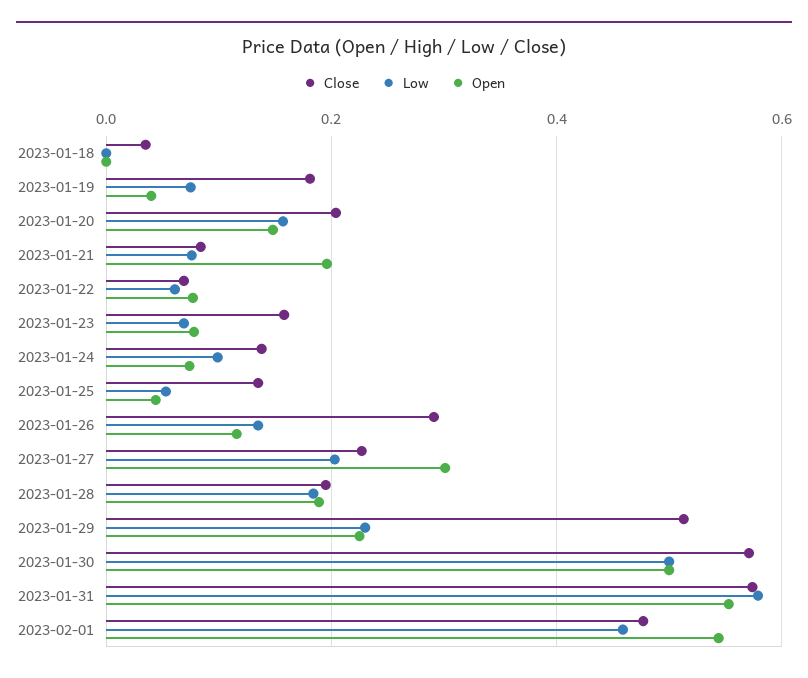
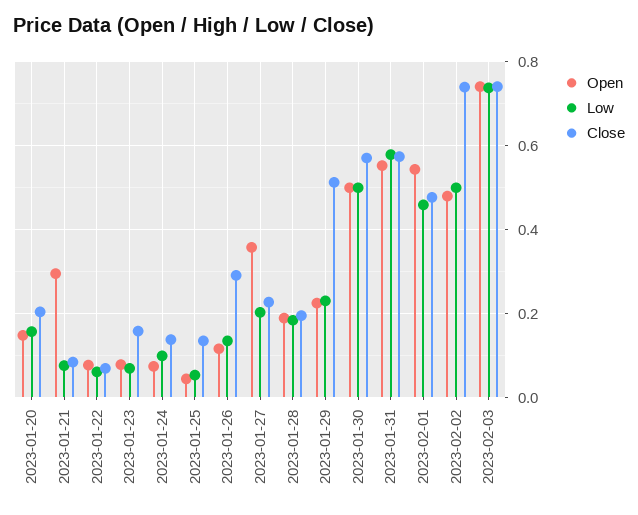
Close, 2023-01-18: 0.04 -> none
Low, 2023-01-18: 0 -> none
Open, 2023-01-18: 0 -> none
Close, 2023-01-19: 0.18 -> none
Low, 2023-01-19: 0.08 -> none
Open, 2023-01-19: 0.04 -> none
Open, 2023-01-21: 0.2 -> 0.3
Open, 2023-01-27: 0.3 -> 0.36
Open, 2023-02-02: none -> 0.48
Low, 2023-02-02: none -> 0.5
Close, 2023-02-02: none -> 0.74
Open, 2023-02-03: none -> 0.74
Low, 2023-02-03: none -> 0.74
Close, 2023-02-03: none -> 0.74

